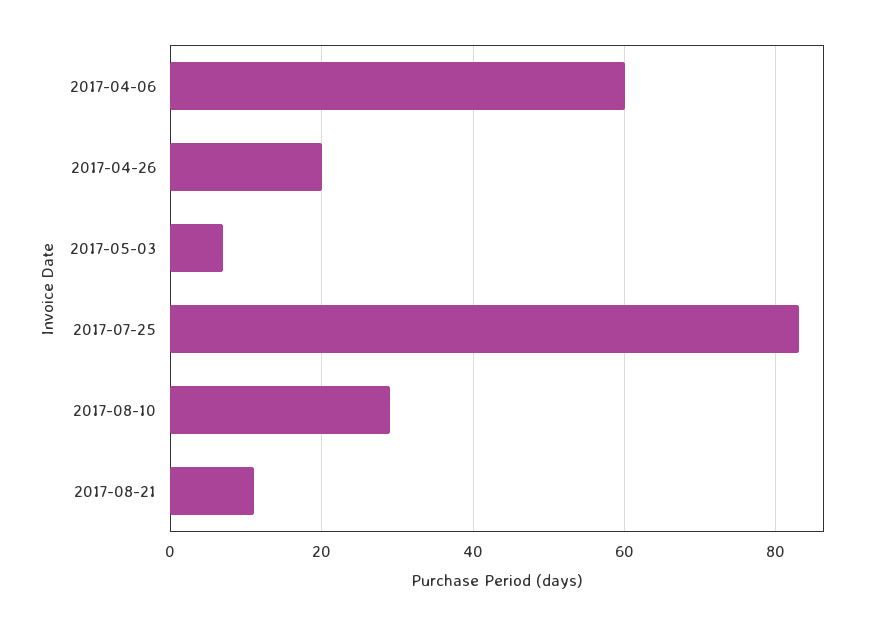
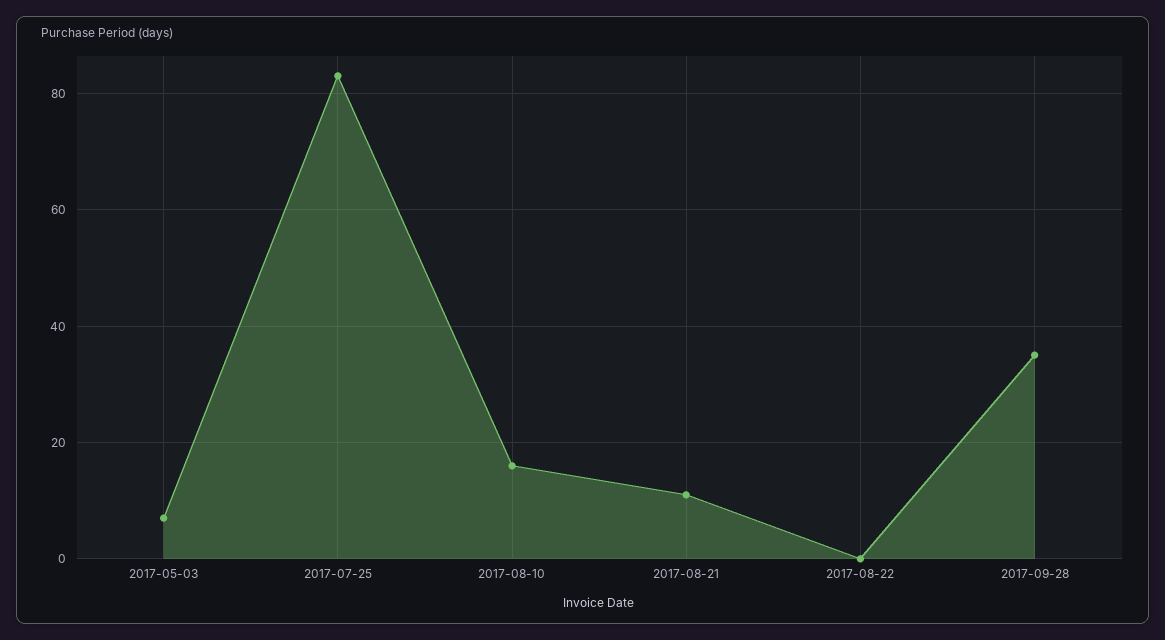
2017-04-06: 60 -> none
2017-04-26: 20 -> none
2017-08-10: 30 -> 15
2017-08-22: none -> 0
2017-09-28: none -> 35

